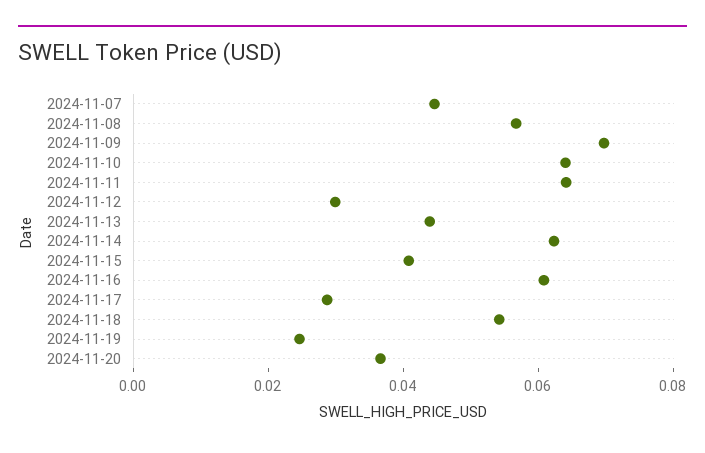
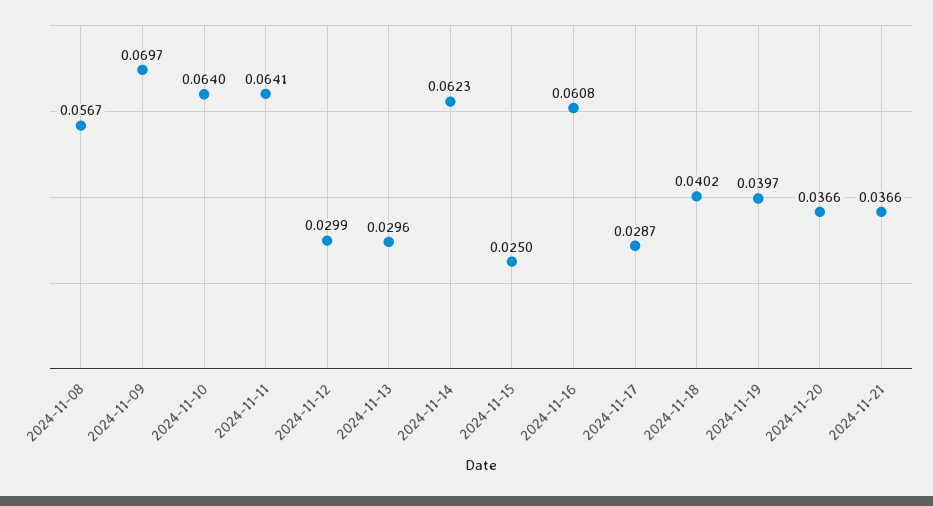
2024-11-07: 0.045 -> none
2024-11-13: 0.045 -> 0.0296
2024-11-15: 0.04 -> 0.025
2024-11-18: 0.055 -> 0.0402
2024-11-19: 0.025 -> 0.0397
2024-11-21: none -> 0.0366

